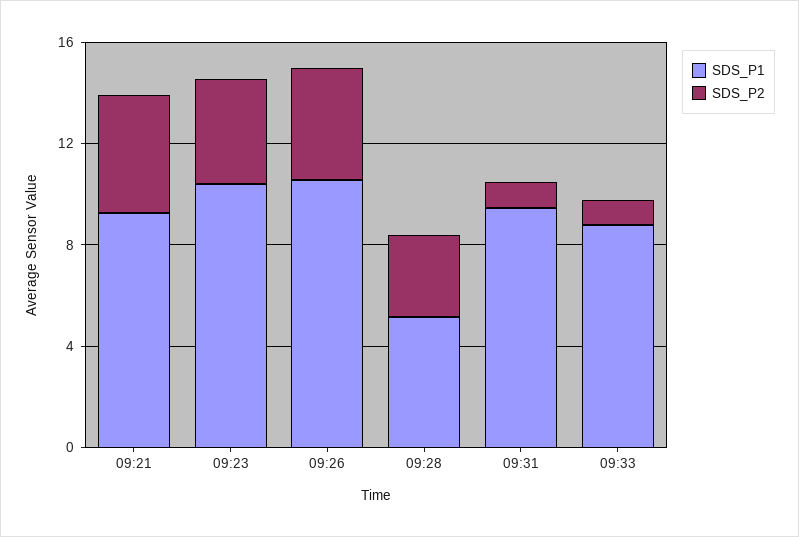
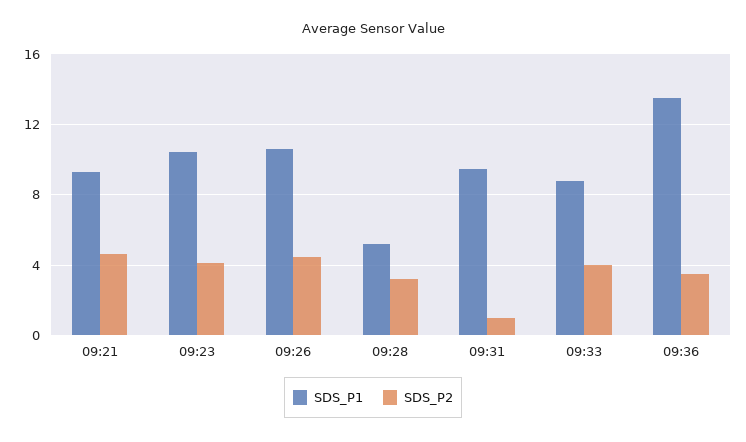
SDS_P2, 09:33: 1 -> 4
SDS_P1, 09:36: none -> 13.5
SDS_P2, 09:36: none -> 3.5

